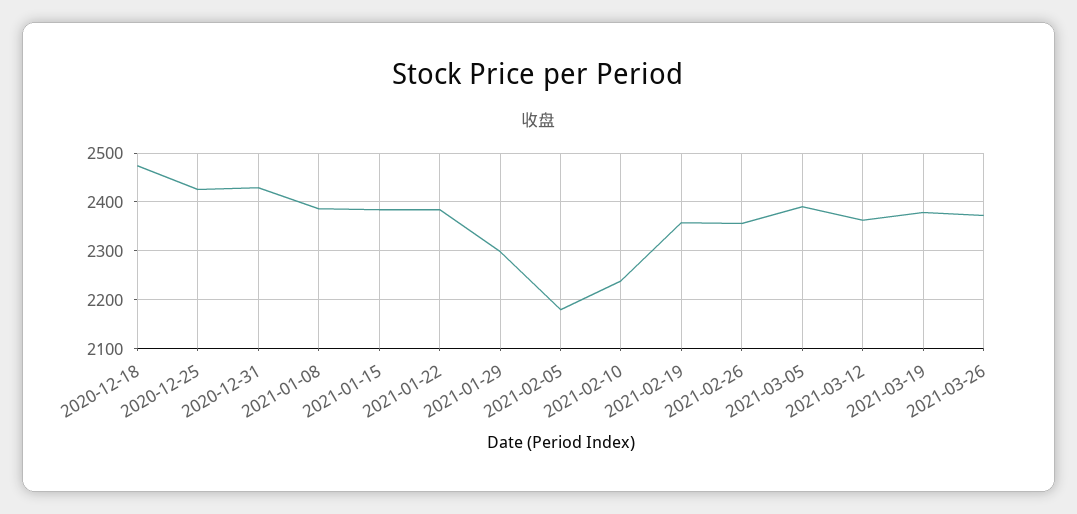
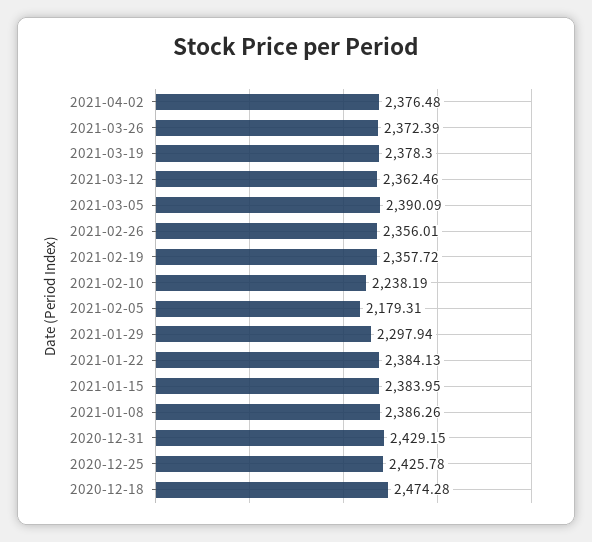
2021-04-02: none -> 2376.48

